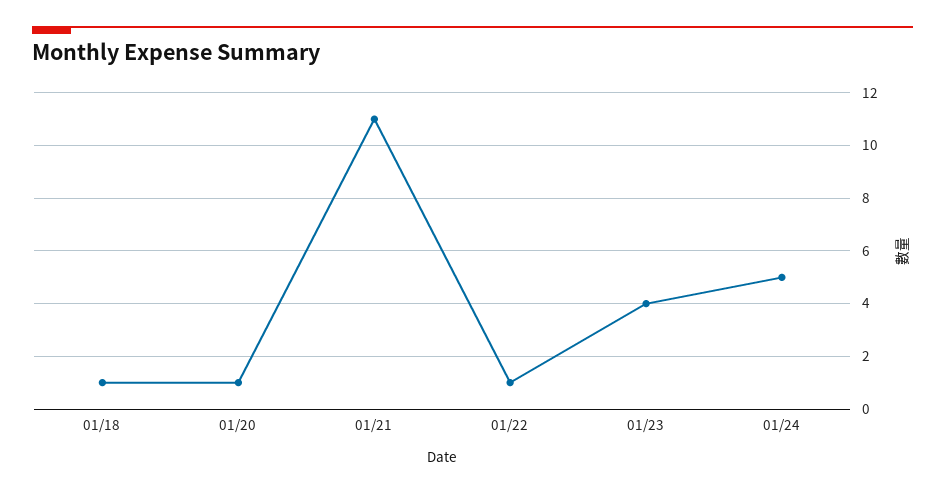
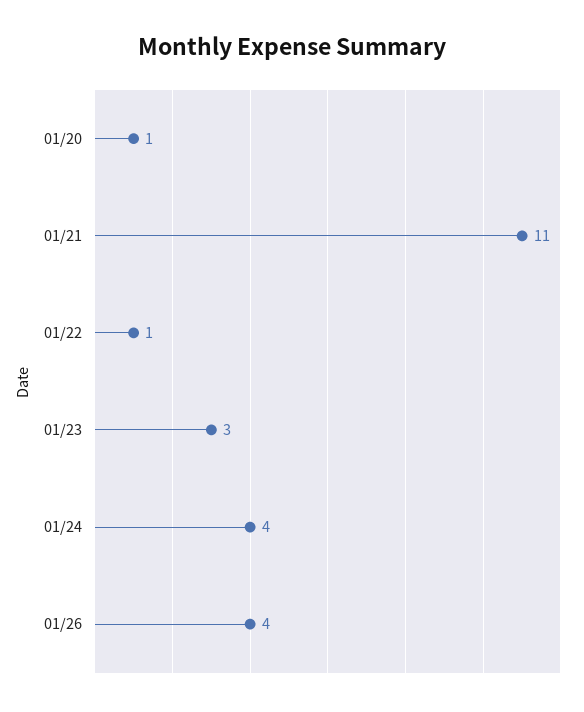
01/18: 1 -> none
01/23: 4 -> 3
01/24: 5 -> 4
01/26: none -> 4

